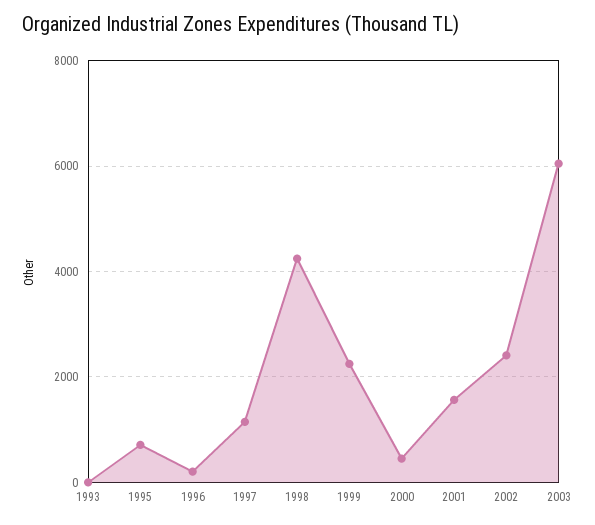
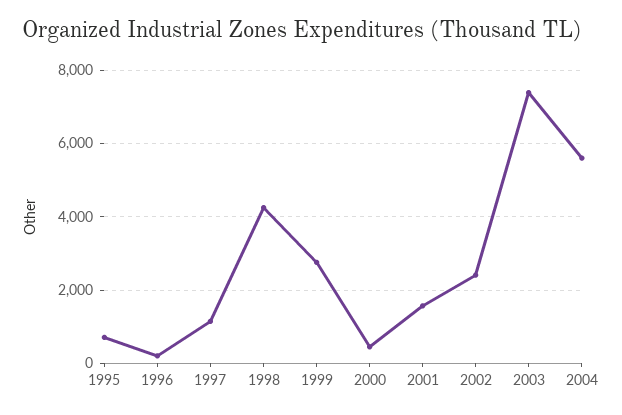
1993: 0 -> none
1999: 2200 -> 2800
2003: 6000 -> 7400
2004: none -> 5600

